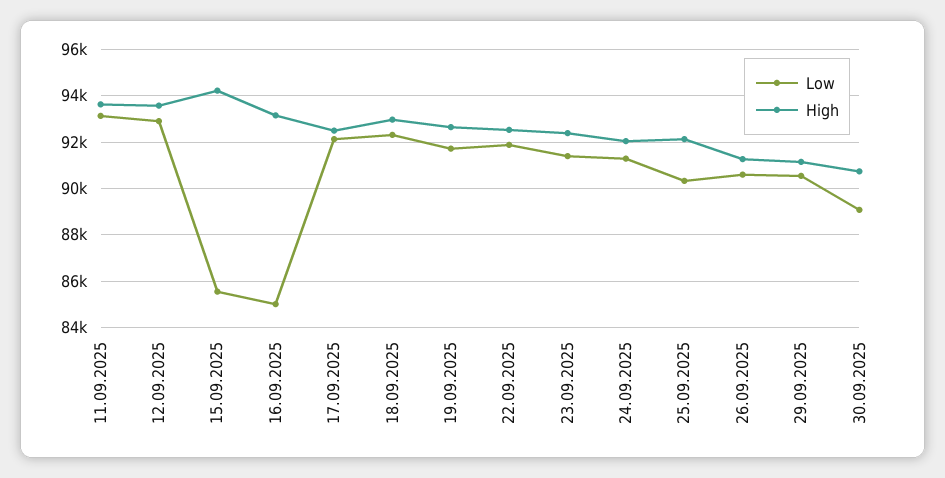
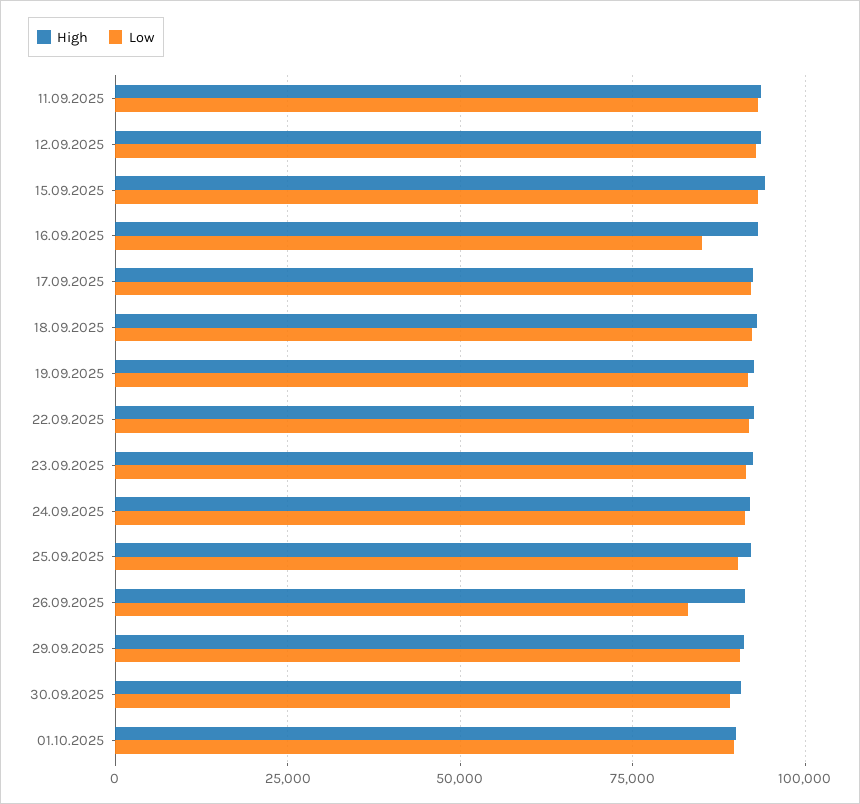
Low, 15.09.2025: 85500 -> 92500
Low, 26.09.2025: 90500 -> 82500
High, 01.10.2025: none -> 90000
Low, 01.10.2025: none -> 90000

